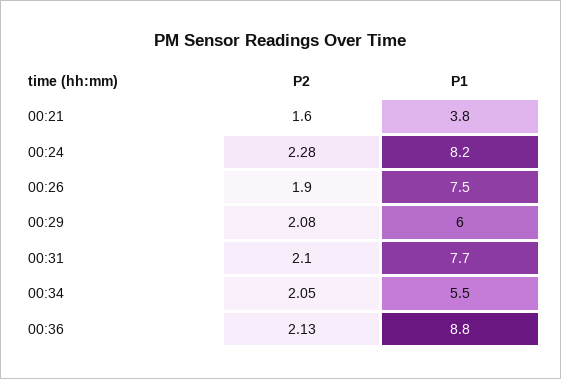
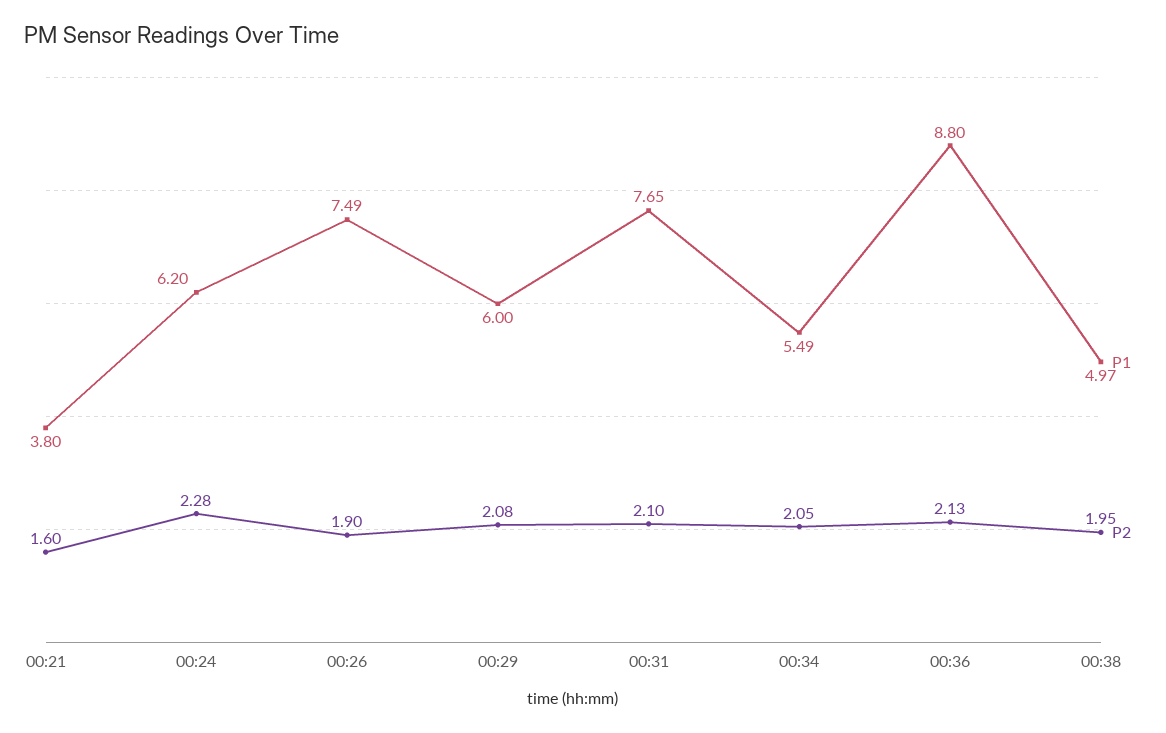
P1, 00:24: 8.2 -> 6.2
P1, 00:38: none -> 4.97
P2, 00:38: none -> 1.95

